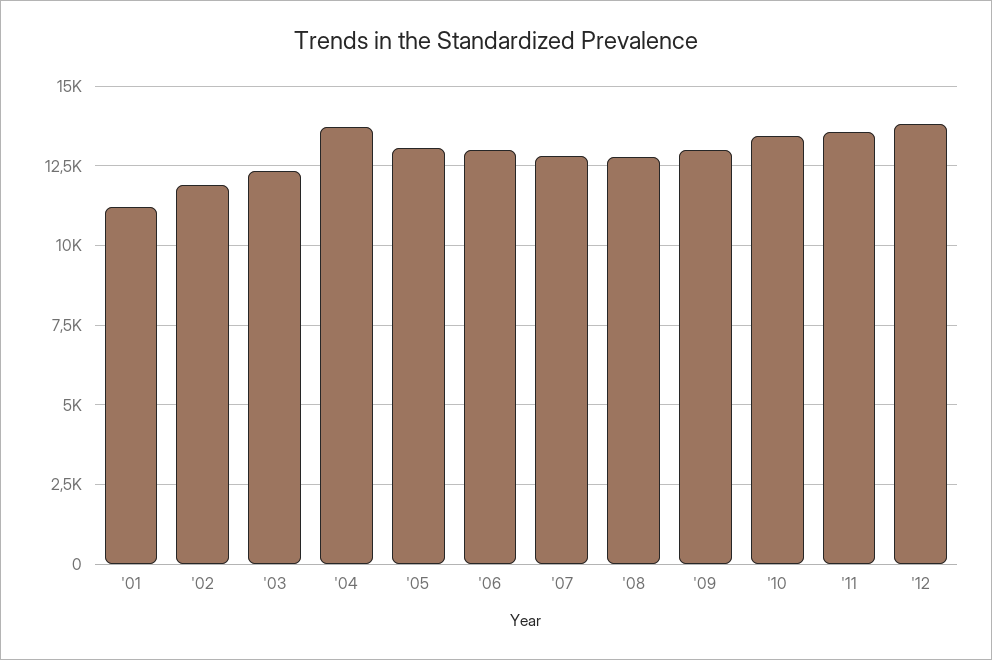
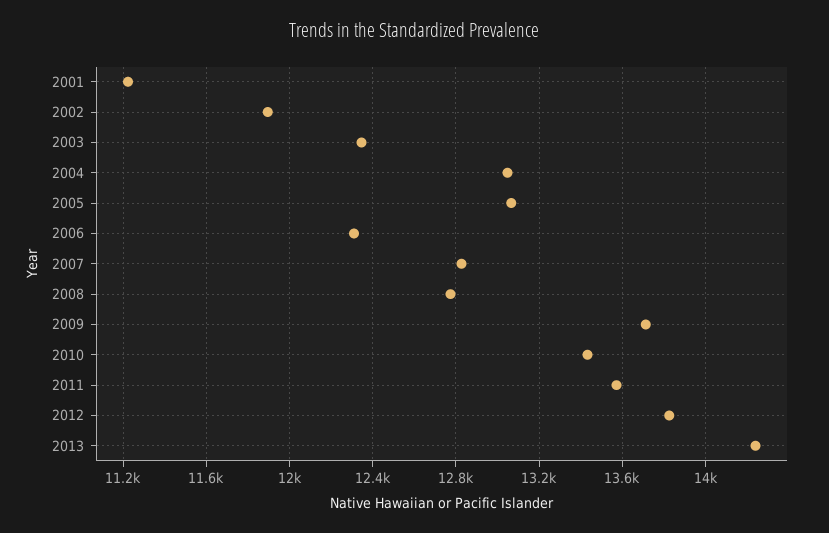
'04: 13750 -> 13050
'06: 13000 -> 12300
'09: 13000 -> 13700
2013: none -> 14250

